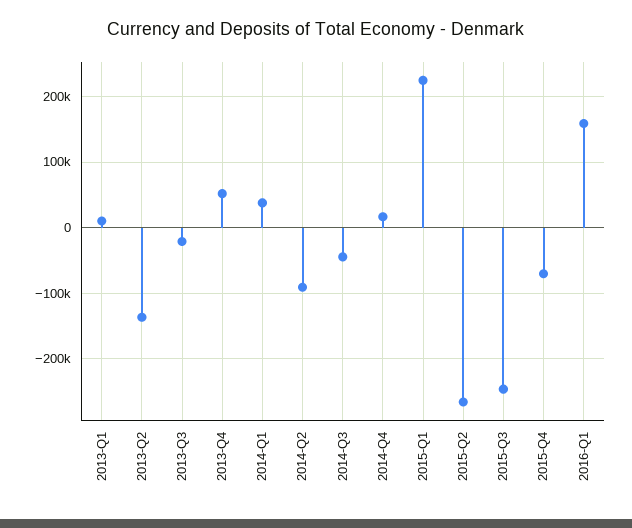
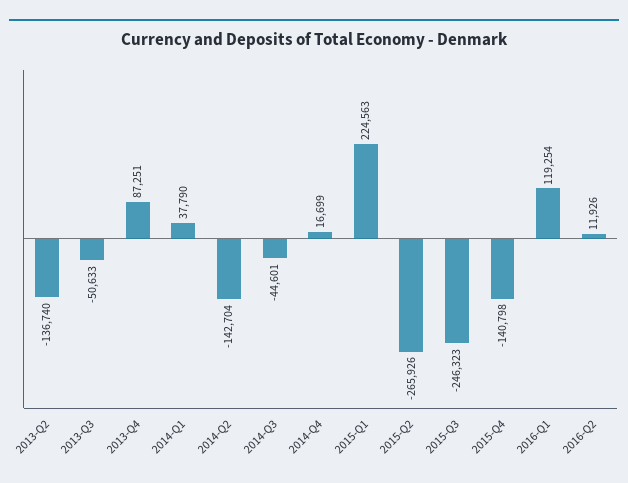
2013-Q1: 10000 -> none
2013-Q3: -20000 -> -50633
2013-Q4: 50000 -> 87251
2014-Q2: -90000 -> -142704
2015-Q4: -70000 -> -140798
2016-Q1: 160000 -> 119254
2016-Q2: none -> 11926

